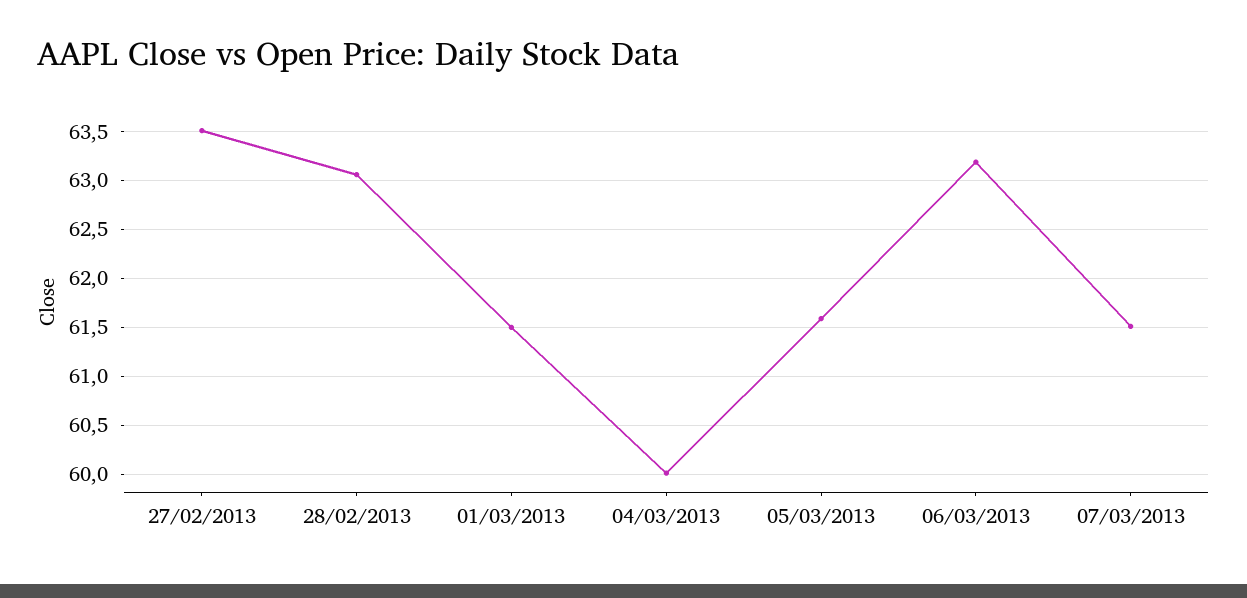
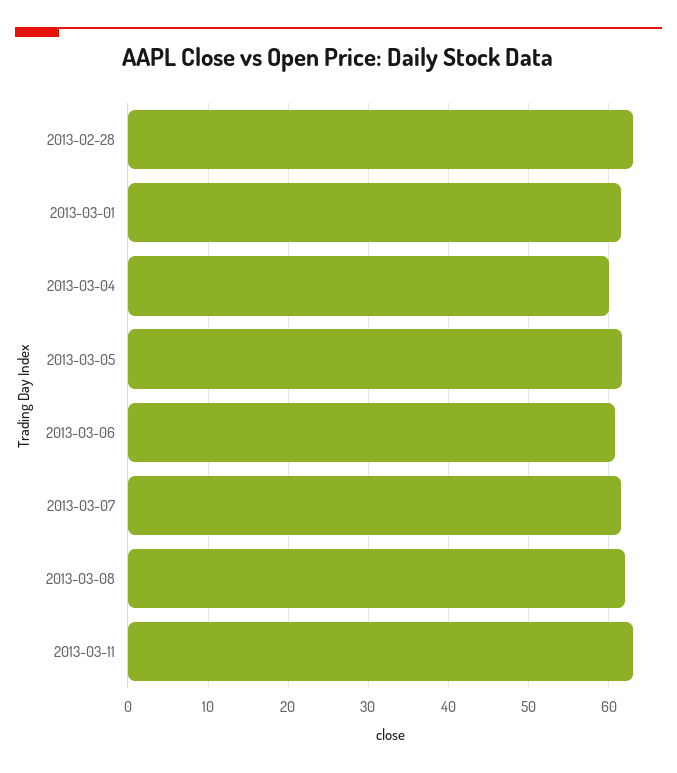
27/02/2013: 63.5 -> none
06/03/2013: 63.2 -> 61
2013-03-08: none -> 62
2013-03-11: none -> 63

